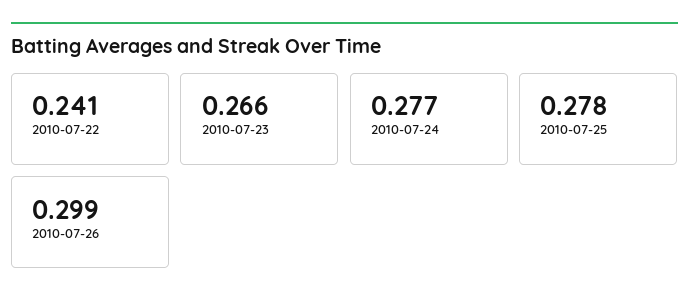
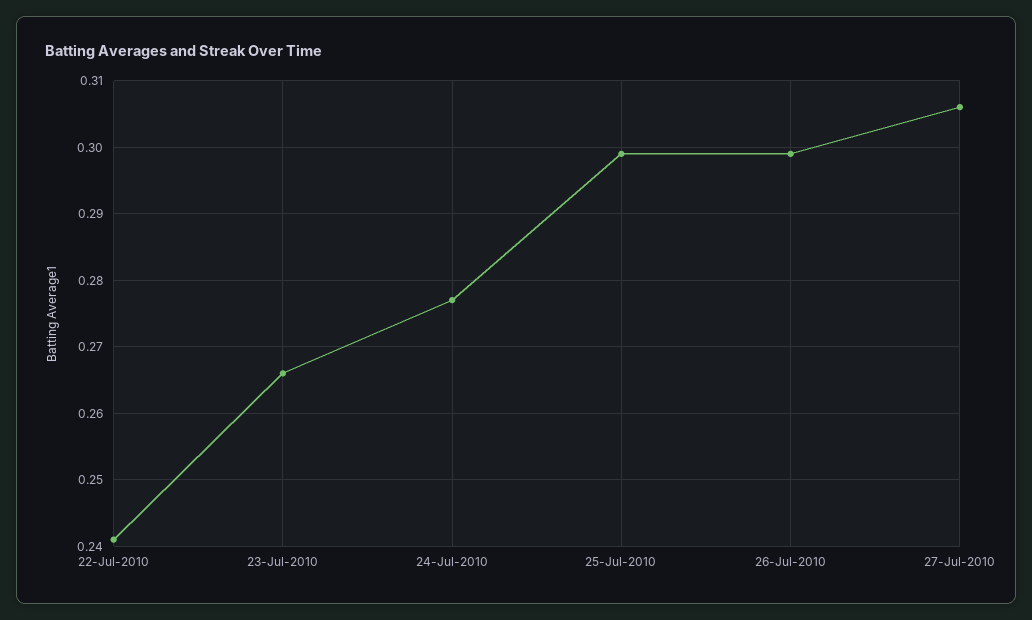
2010-07-25: 0.278 -> 0.299
27-Jul-2010: none -> 0.306

